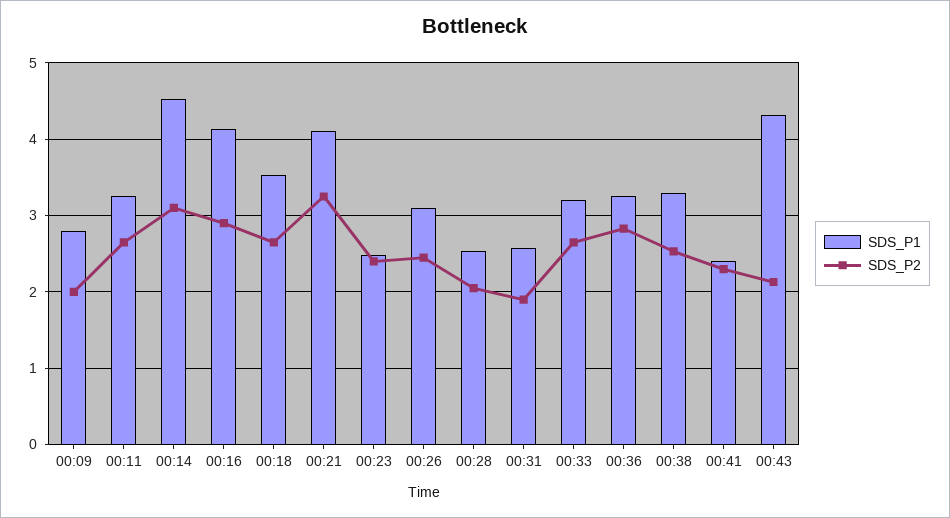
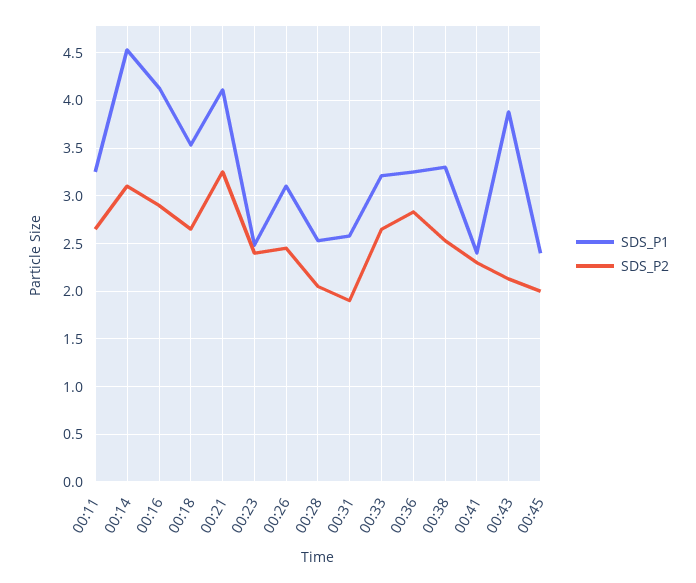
SDS_P1, 00:09: 2.8 -> none
SDS_P2, 00:09: 2 -> none
SDS_P1, 00:43: 4.3 -> 3.9
SDS_P1, 00:45: none -> 2.4
SDS_P2, 00:45: none -> 2

